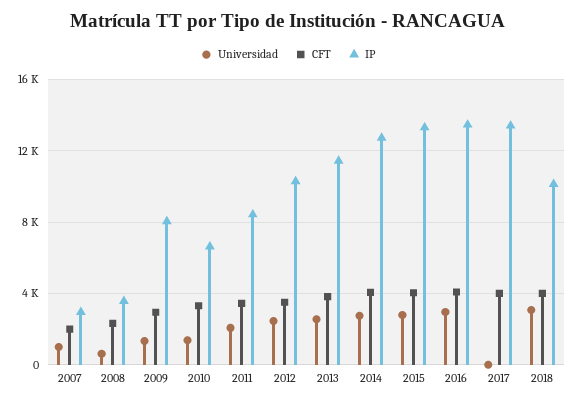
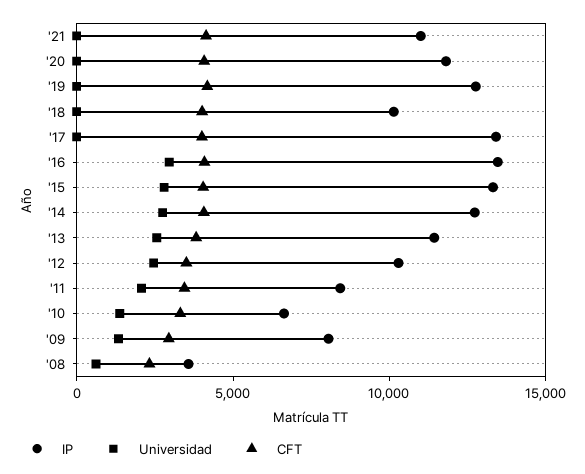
Universidad, 2007: 1000 -> none
CFT, 2007: 2000 -> none
IP, 2007: 3000 -> none
Universidad, 2018: 3000 -> 0
IP, '21: none -> 11000
Universidad, '21: none -> 0
CFT, '21: none -> 4000
IP, '20: none -> 12000
Universidad, '20: none -> 0
CFT, '20: none -> 4000
IP, '19: none -> 13000
Universidad, '19: none -> 0
CFT, '19: none -> 4000

